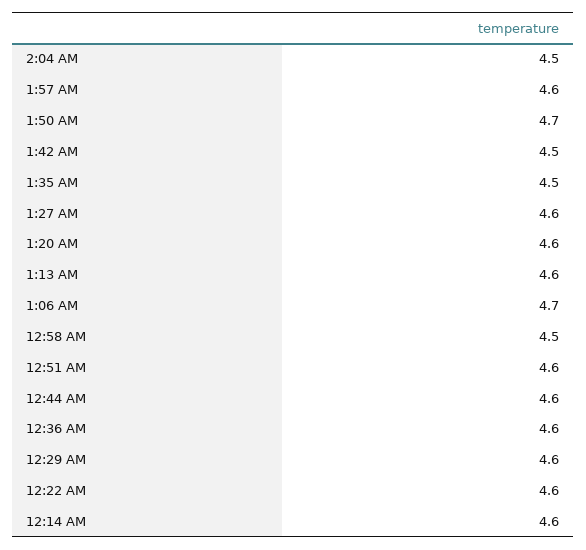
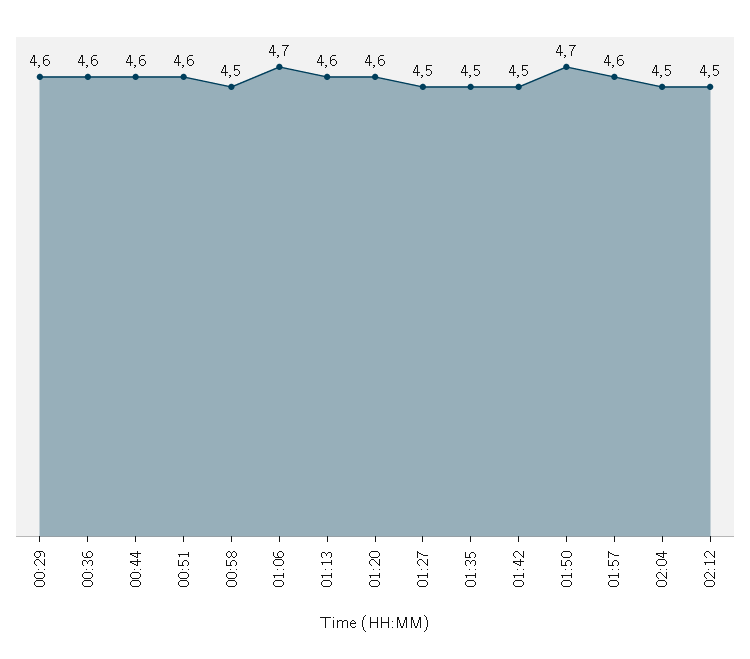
1:27 AM: 4.6 -> 4.5
12:22 AM: 4.6 -> none
12:14 AM: 4.6 -> none
02:12: none -> 4.5

